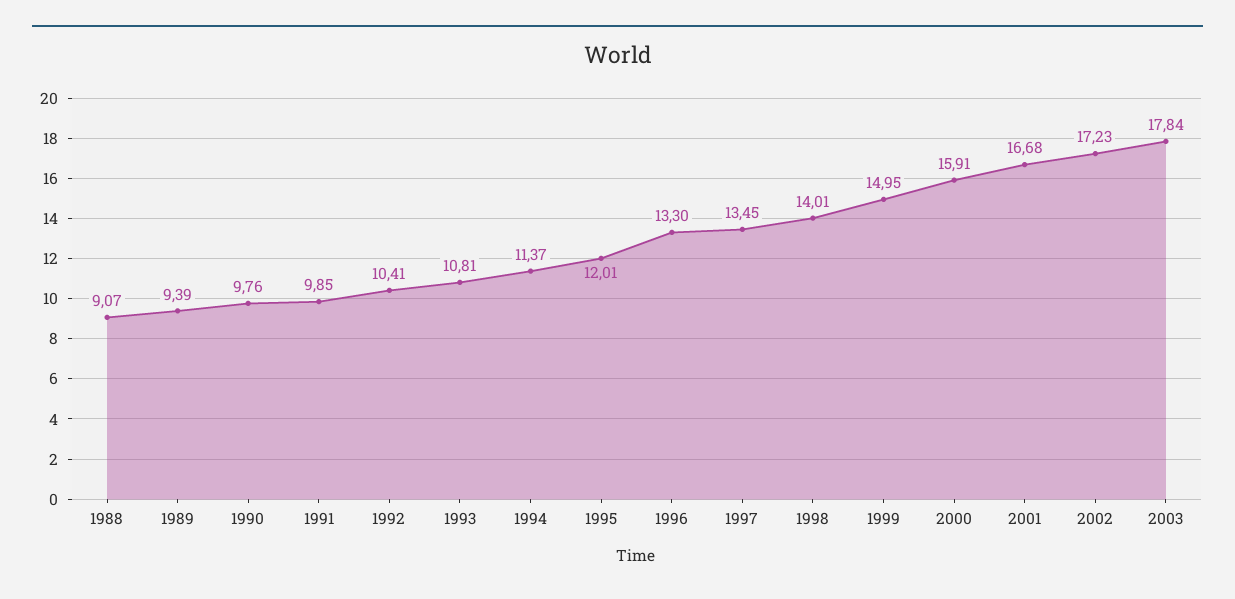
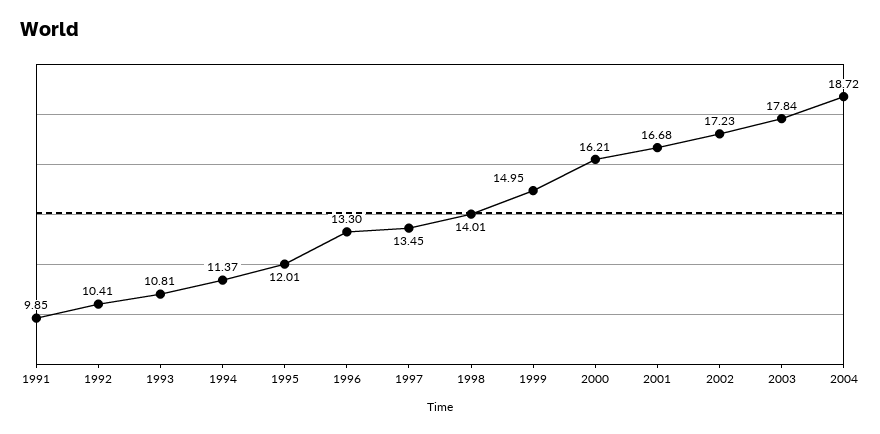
1988: 9.07 -> none
1989: 9.39 -> none
1990: 9.76 -> none
2000: 15.91 -> 16.21
2004: none -> 18.72

